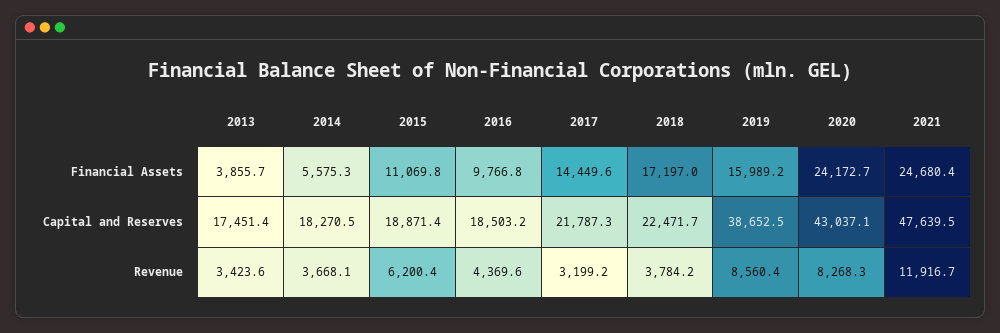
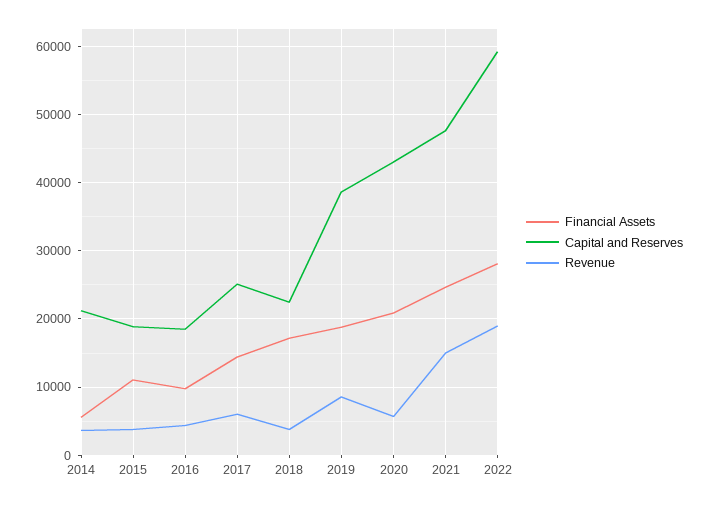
Financial Assets, 2013: 3855.7 -> none
Financial Assets, 2019: 15989.2 -> 19000
Financial Assets, 2020: 24172.7 -> 21000
Capital and Reserves, 2013: 17451.4 -> none
Capital and Reserves, 2014: 18270.5 -> 21000
Capital and Reserves, 2017: 21787.3 -> 25000
Revenue, 2013: 3423.6 -> none
Revenue, 2015: 6200.4 -> 4000
Revenue, 2017: 3199.2 -> 6000
Revenue, 2020: 8268.3 -> 6000
Revenue, 2021: 11916.7 -> 15000
Financial Assets, 2022: none -> 28000
Capital and Reserves, 2022: none -> 59000
Revenue, 2022: none -> 19000

